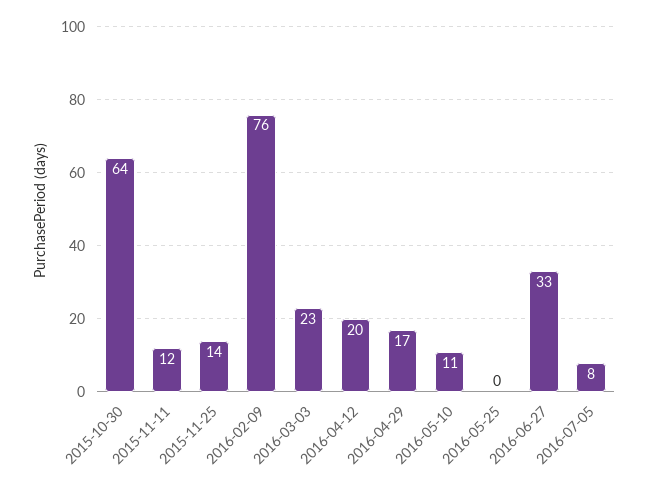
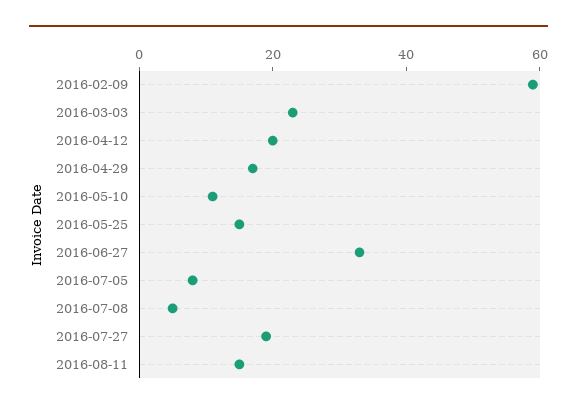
2015-10-30: 64 -> none
2015-11-11: 12 -> none
2015-11-25: 14 -> none
2016-02-09: 76 -> 60
2016-05-25: 0 -> 15
2016-07-08: none -> 5
2016-07-27: none -> 20
2016-08-11: none -> 15

